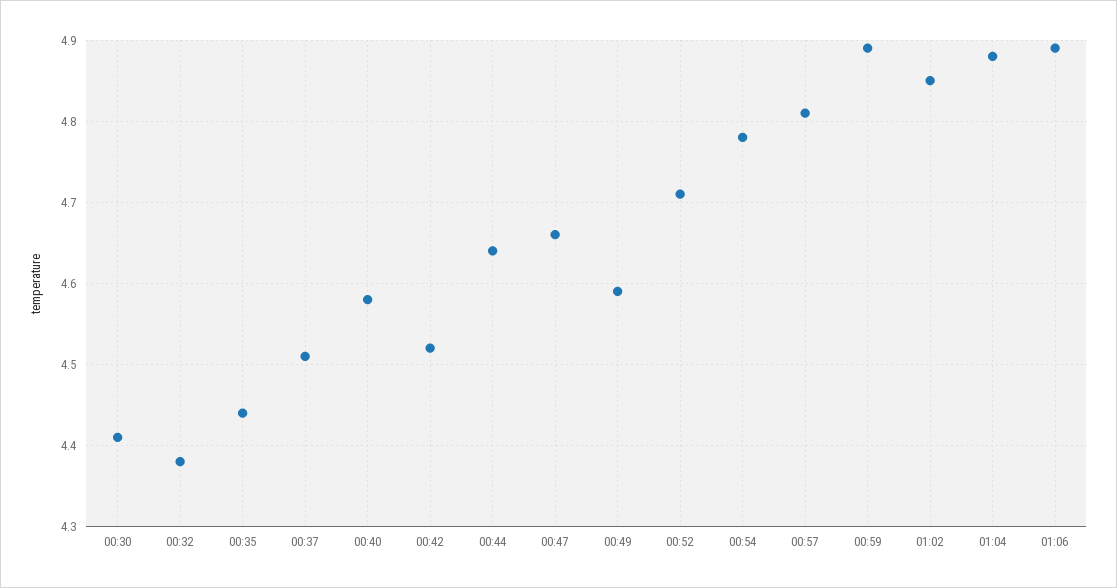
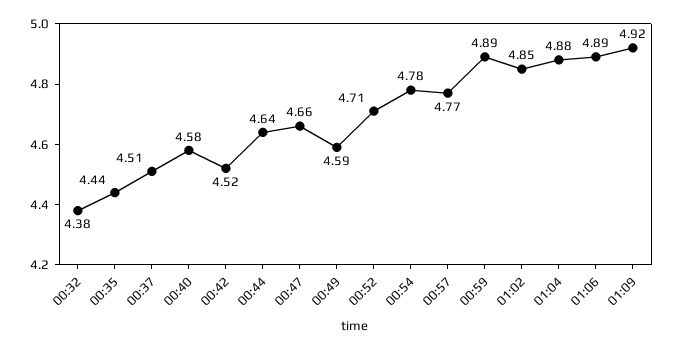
00:30: 4.41 -> none
00:57: 4.81 -> 4.77
01:09: none -> 4.92

